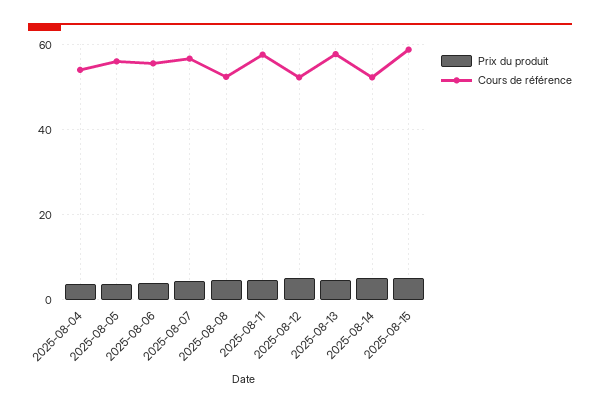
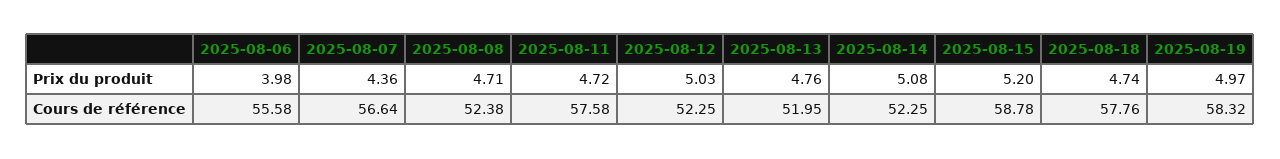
Prix du produit, 2025-08-04: 4 -> none
Cours de référence, 2025-08-04: 54 -> none
Prix du produit, 2025-08-05: 4 -> none
Cours de référence, 2025-08-05: 56 -> none
Cours de référence, 2025-08-13: 58 -> 51.95
Prix du produit, 2025-08-18: none -> 4.74
Prix du produit, 2025-08-19: none -> 4.97
Cours de référence, 2025-08-18: none -> 57.76
Cours de référence, 2025-08-19: none -> 58.32

